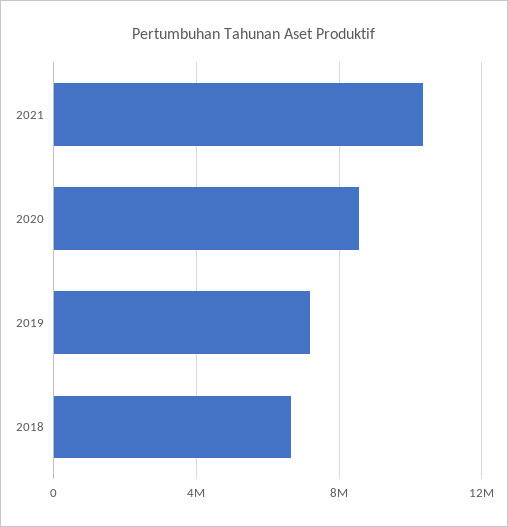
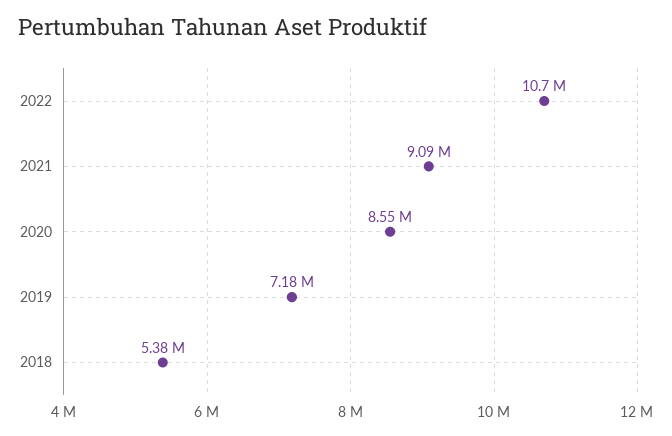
2021: 10500000 -> 9090000
2018: 6500000 -> 5380000
2022: none -> 10700000

